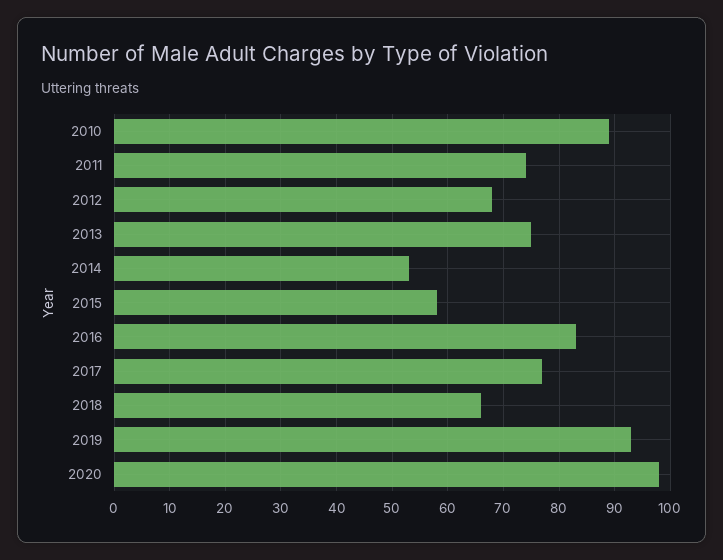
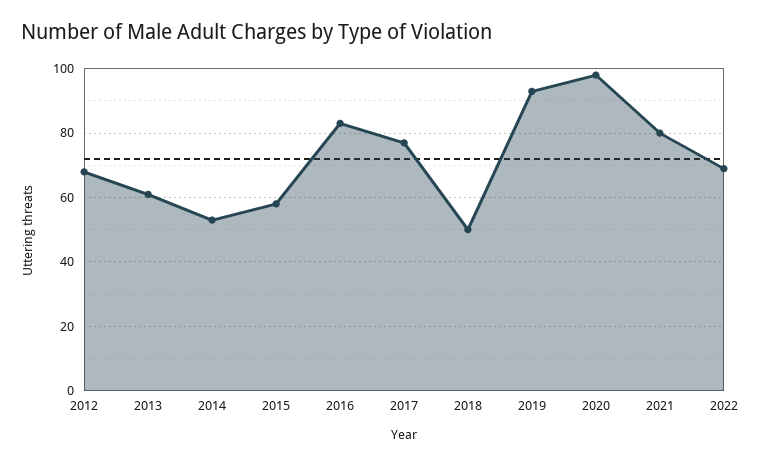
2010: 90 -> none
2011: 75 -> none
2013: 75 -> 60
2018: 65 -> 50
2021: none -> 80
2022: none -> 70

